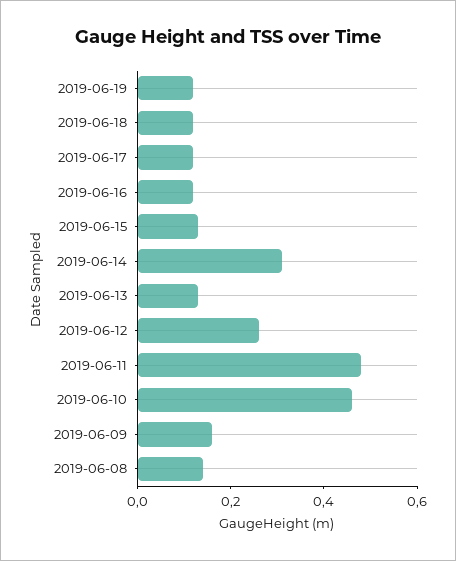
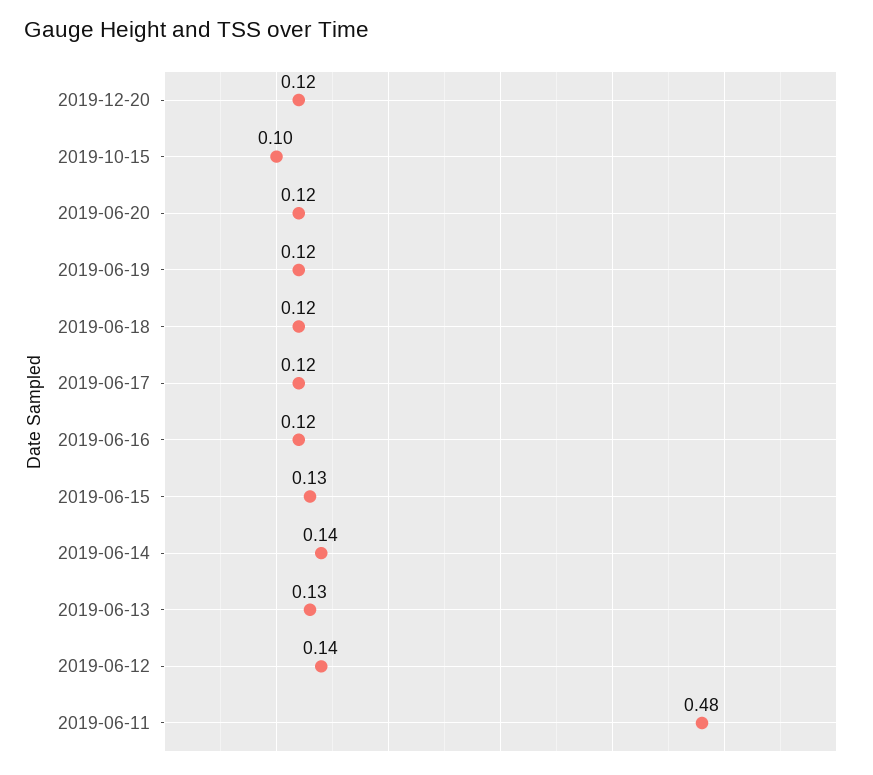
2019-06-14: 0.3 -> 0.14
2019-06-12: 0.25 -> 0.14
2019-06-10: 0.45 -> none
2019-06-09: 0.15 -> none
2019-06-08: 0.15 -> none
2019-12-20: none -> 0.12
2019-10-15: none -> 0.1
2019-06-20: none -> 0.12

